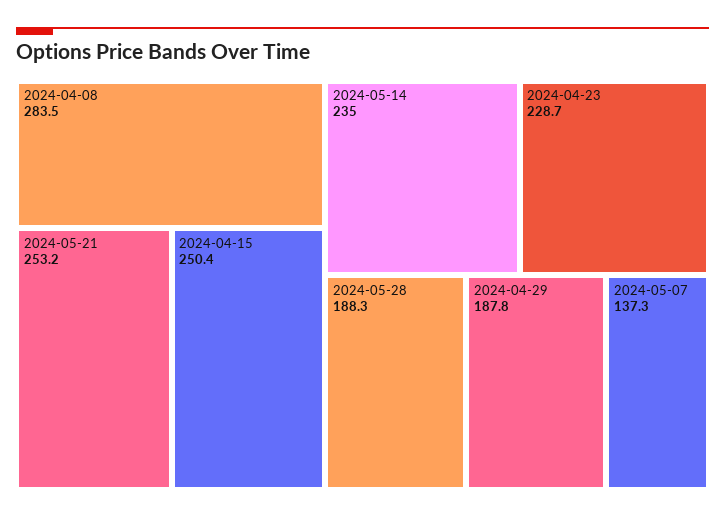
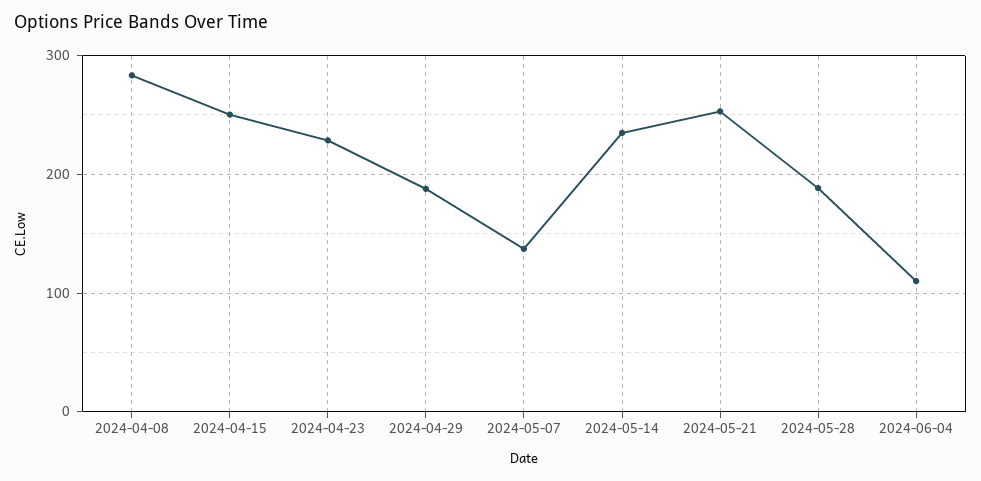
2024-06-04: none -> 110

